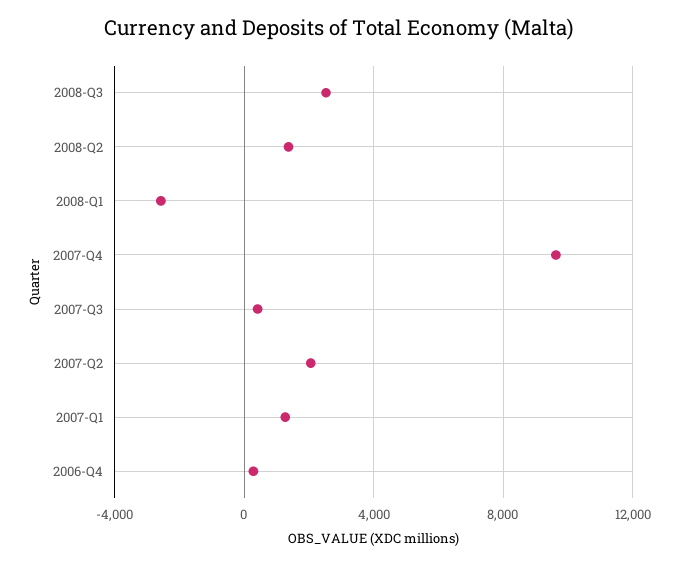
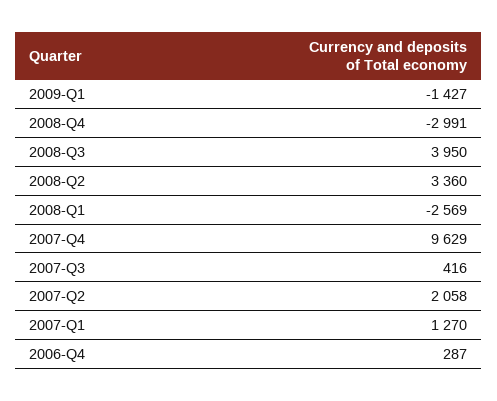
2008-Q3: 2500 -> 3950
2008-Q2: 1500 -> 3360
2009-Q1: none -> -1427
2008-Q4: none -> -2991

